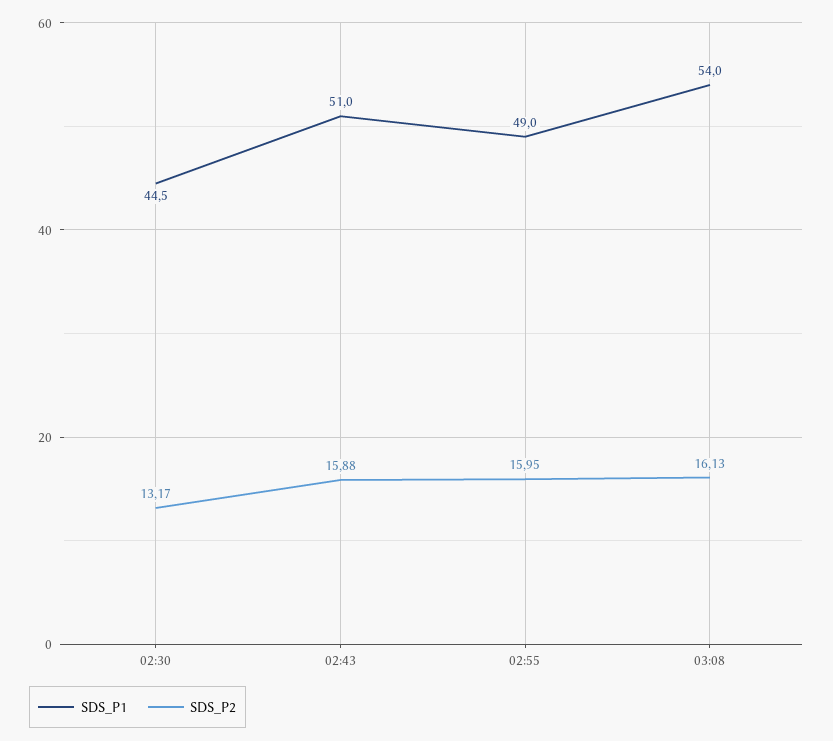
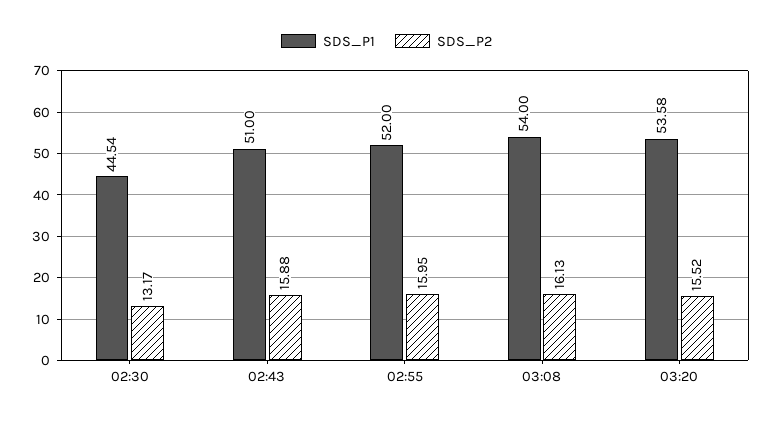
SDS_P1, 02:55: 49 -> 52
SDS_P1, 03:20: none -> 53.58
SDS_P2, 03:20: none -> 15.52

